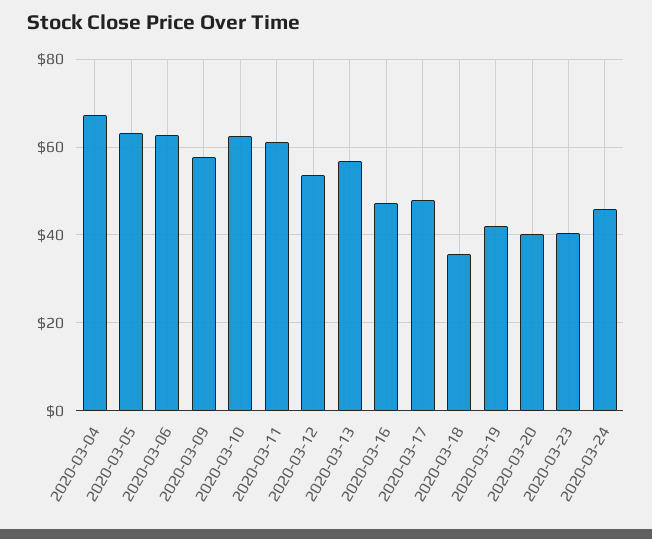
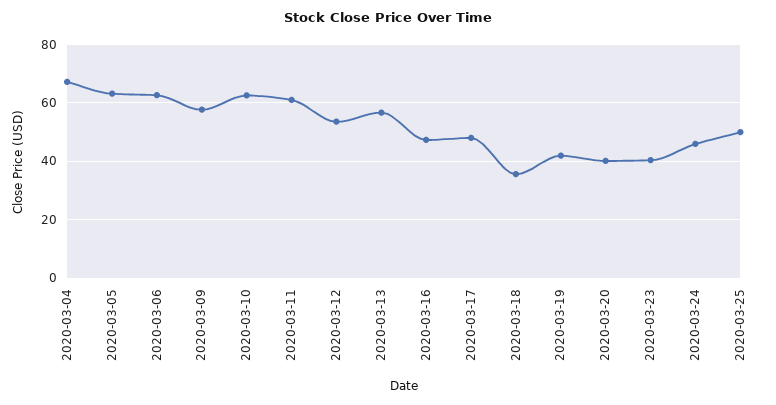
2020-03-25: none -> 50

